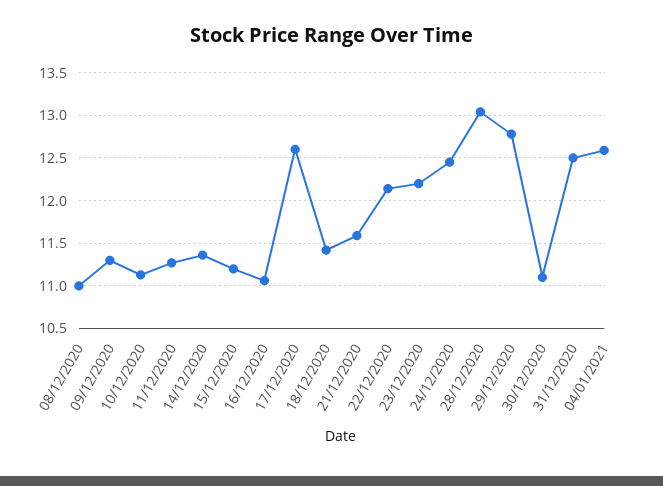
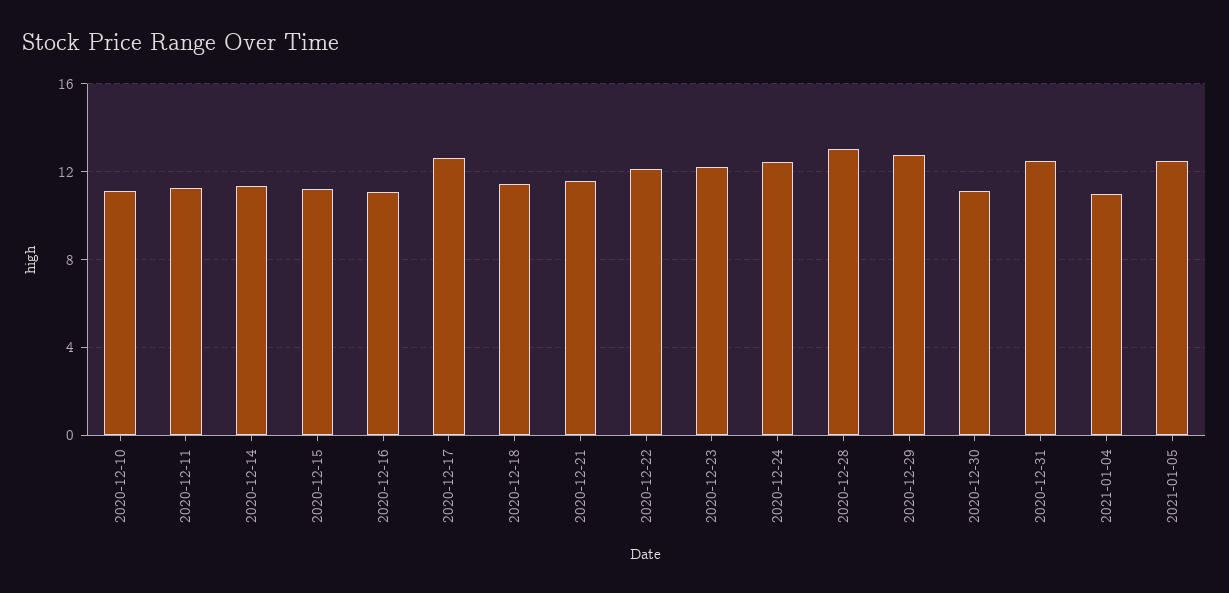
08/12/2020: 11 -> none
09/12/2020: 11.3 -> none
04/01/2021: 12.6 -> 11
2021-01-05: none -> 12.5

